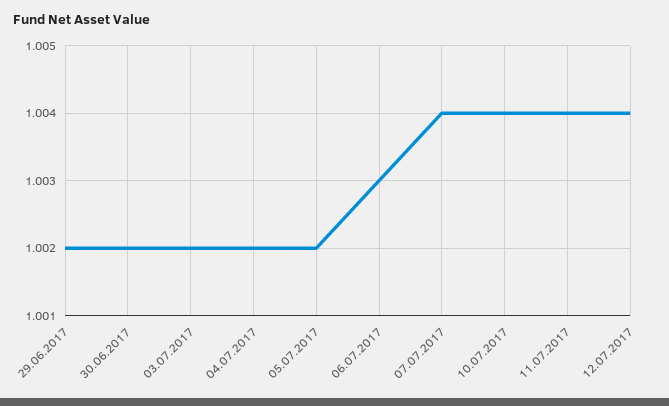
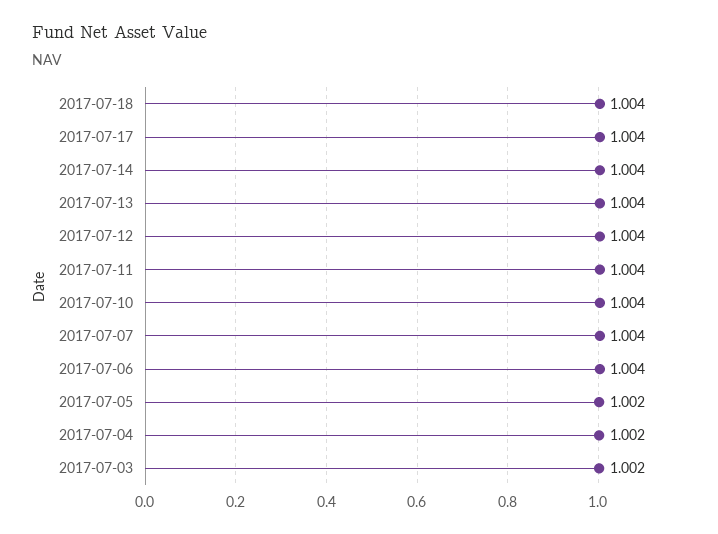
29.06.2017: 1.002 -> none
30.06.2017: 1.002 -> none
06.07.2017: 1.003 -> 1.004
2017-07-18: none -> 1.004
2017-07-17: none -> 1.004
2017-07-14: none -> 1.004
2017-07-13: none -> 1.004

